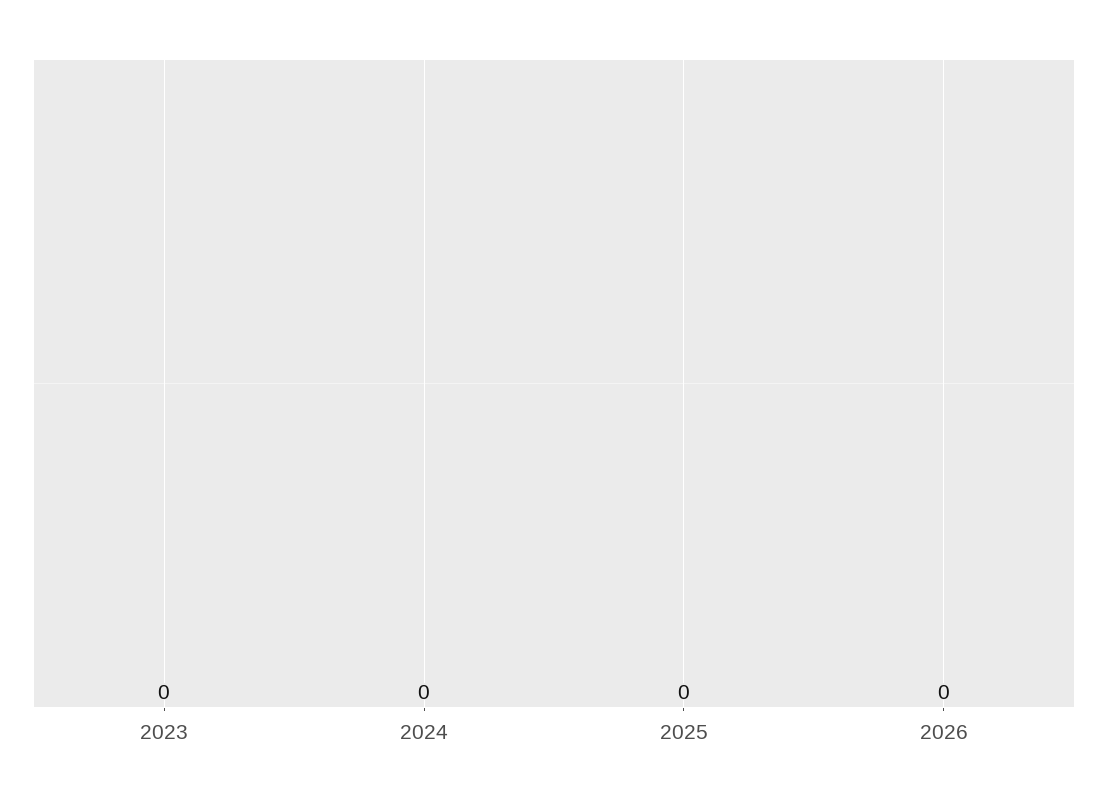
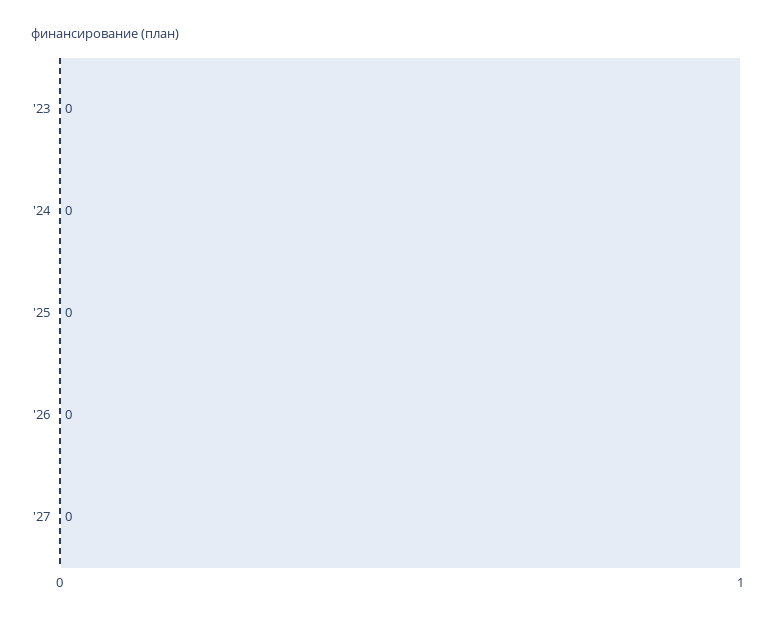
'27: none -> 0

